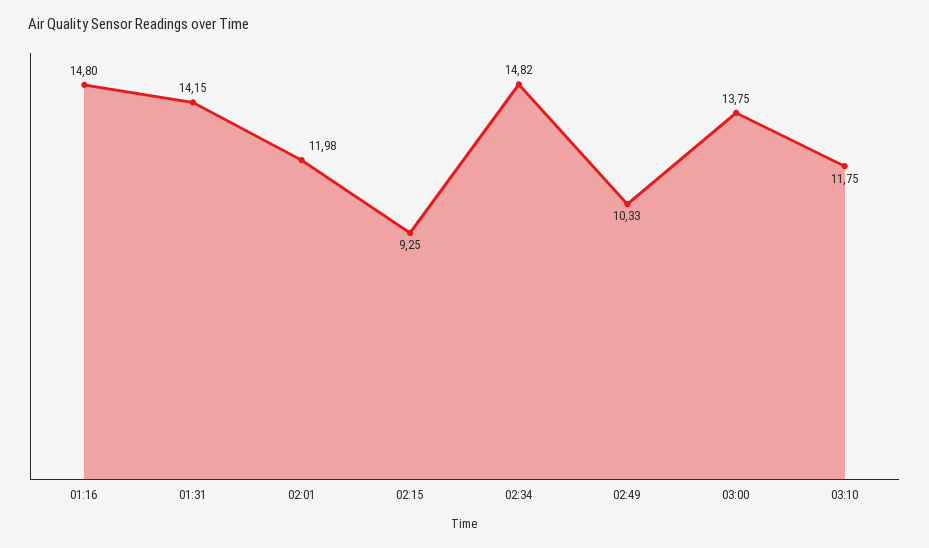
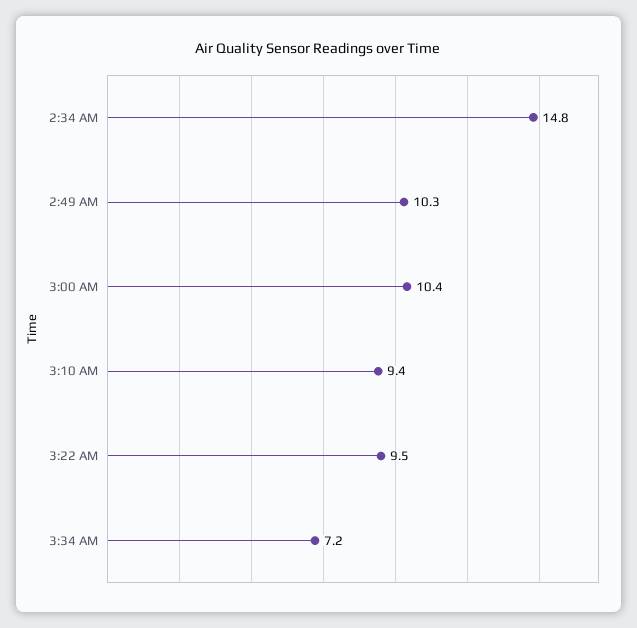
01:16: 14.8 -> none
01:31: 14.15 -> none
02:01: 11.98 -> none
02:15: 9.25 -> none
03:00: 13.75 -> 10.4
03:10: 11.75 -> 9.4
3:22 AM: none -> 9.5
3:34 AM: none -> 7.2

